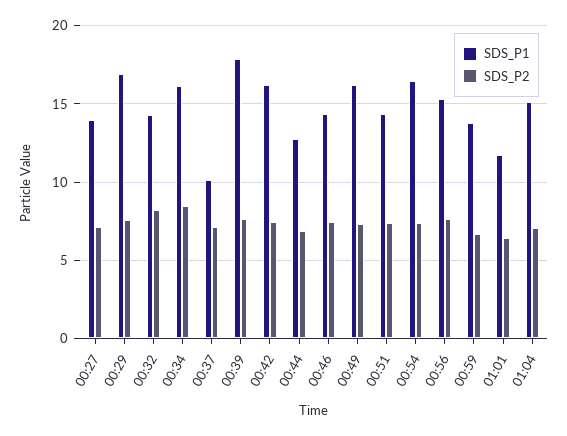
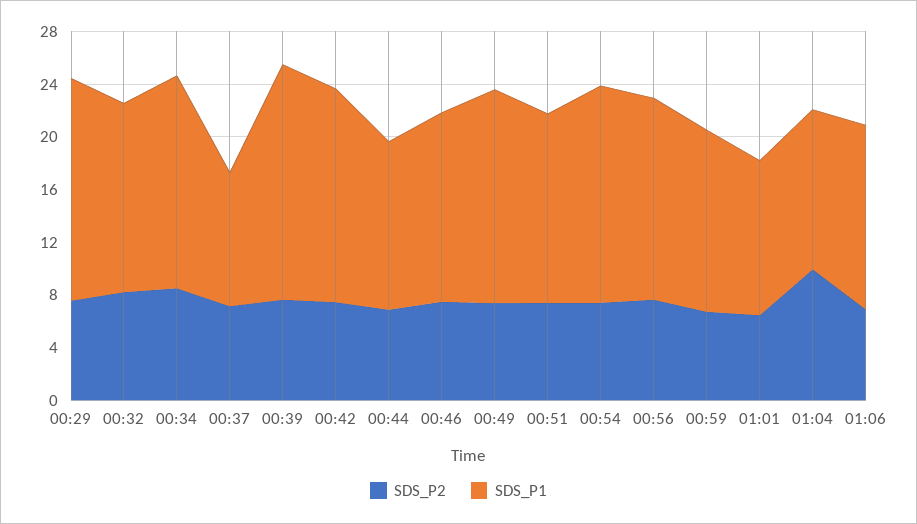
SDS_P1, 00:27: 14 -> none
SDS_P2, 00:27: 7 -> none
SDS_P1, 01:04: 15 -> 12
SDS_P2, 01:04: 7 -> 10
SDS_P2, 01:06: none -> 7
SDS_P1, 01:06: none -> 14

